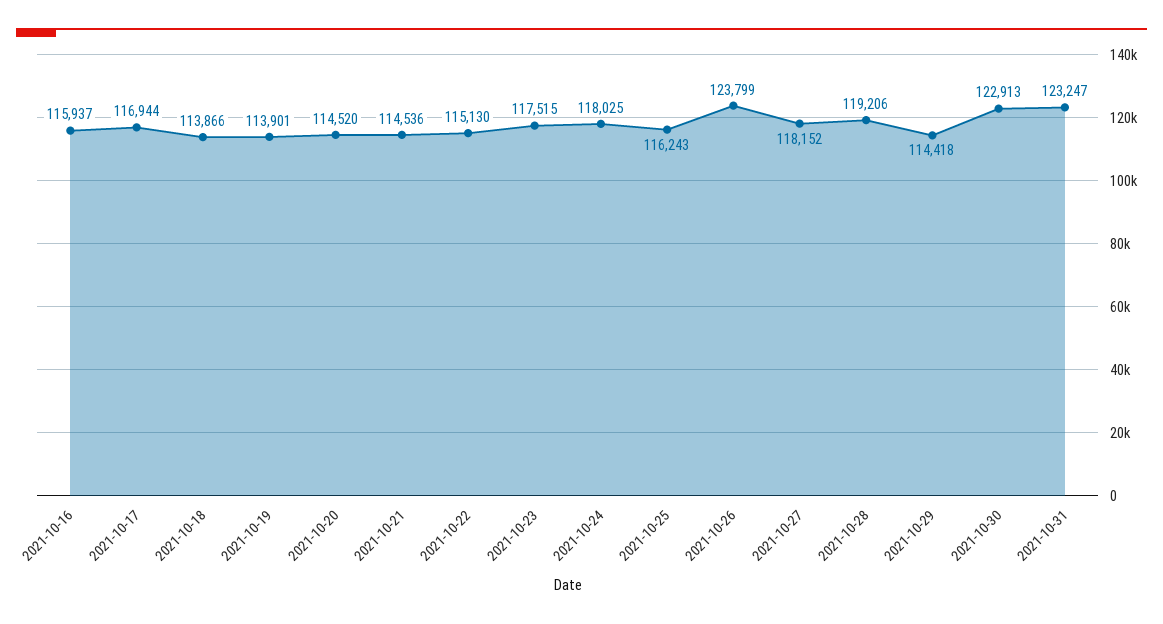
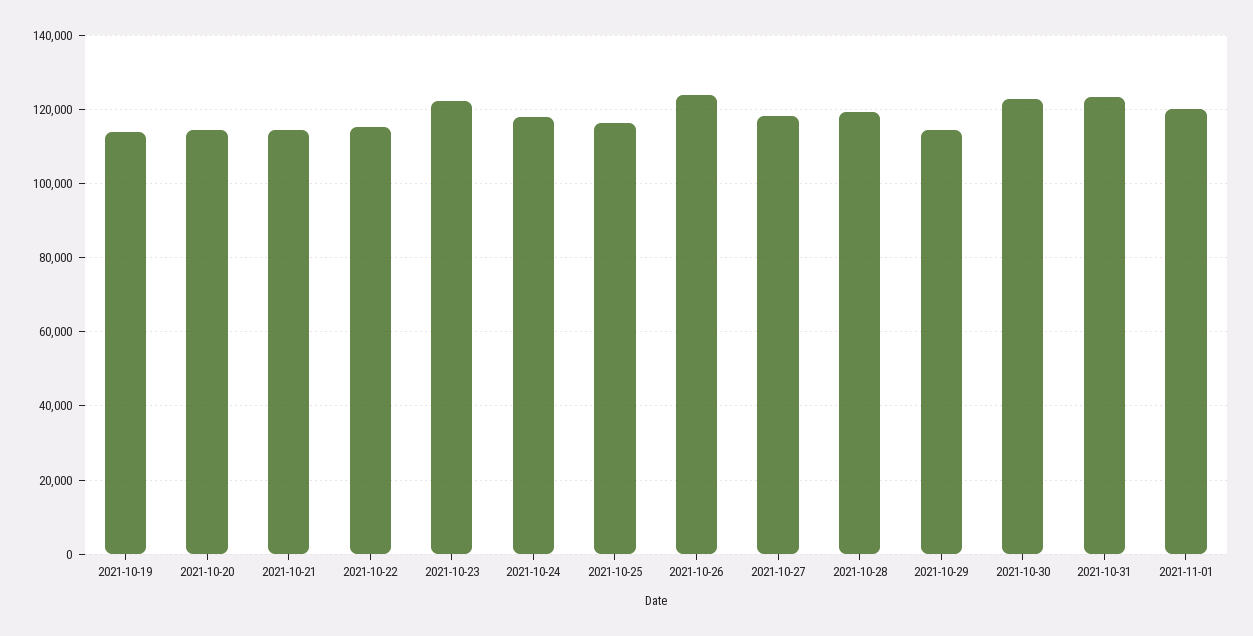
2021-10-16: 115937 -> none
2021-10-17: 116944 -> none
2021-10-18: 113866 -> none
2021-10-23: 117515 -> 122000
2021-11-01: none -> 120000

